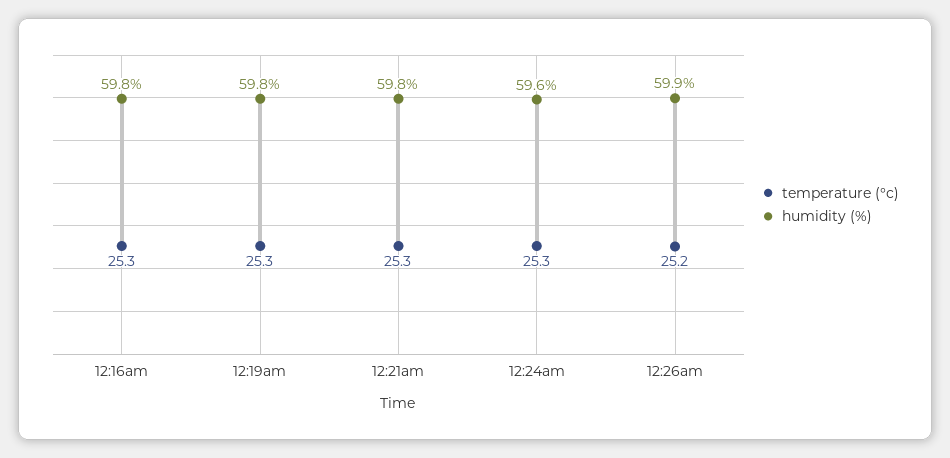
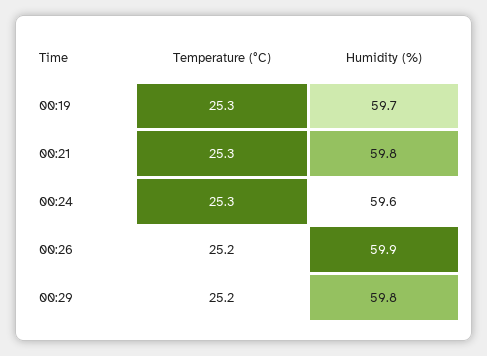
temperature (°c), 12:16am: 25.3 -> none
humidity (%), 12:16am: 59.8 -> none
humidity (%), 12:19am: 59.8 -> 59.7
temperature (°c), 00:29: none -> 25.2
humidity (%), 00:29: none -> 59.8

